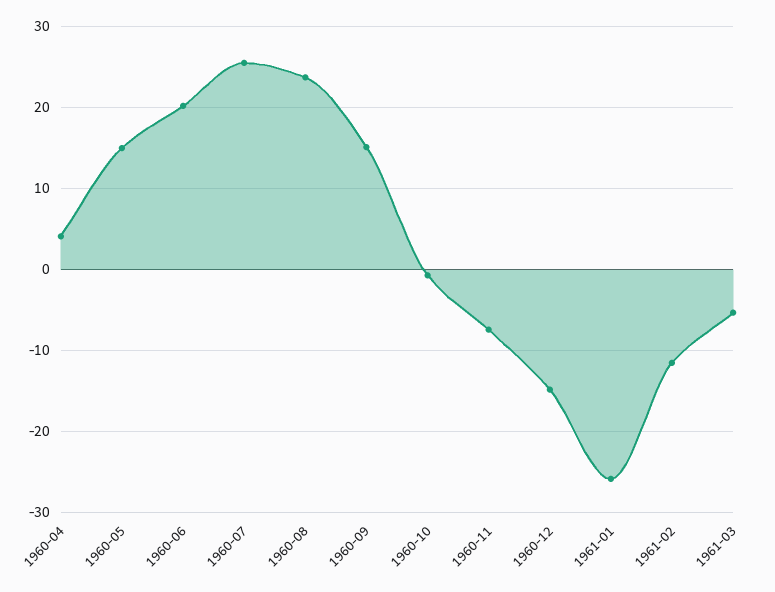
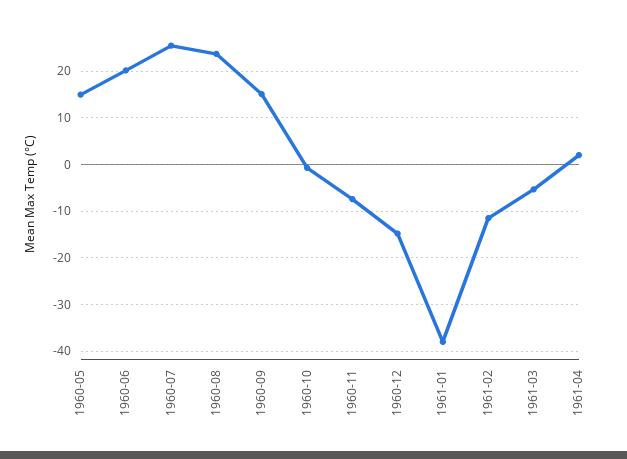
1960-04: 4 -> none
1961-01: -26 -> -38
1961-04: none -> 2

